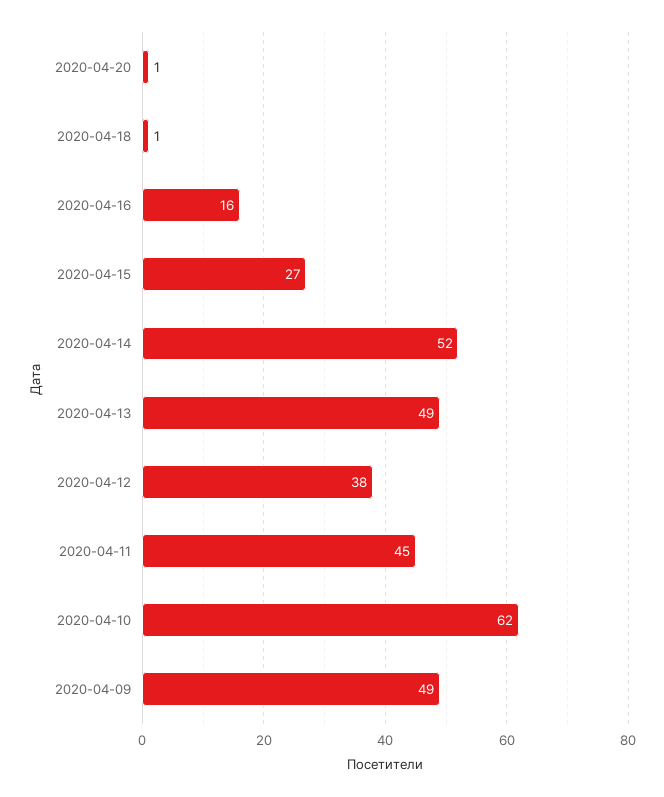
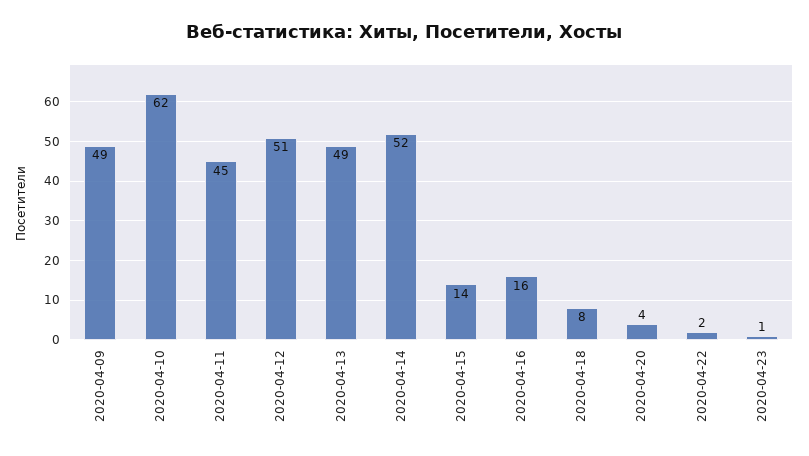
2020-04-20: 1 -> 4
2020-04-18: 1 -> 8
2020-04-15: 27 -> 14
2020-04-12: 38 -> 51
2020-04-22: none -> 2
2020-04-23: none -> 1

